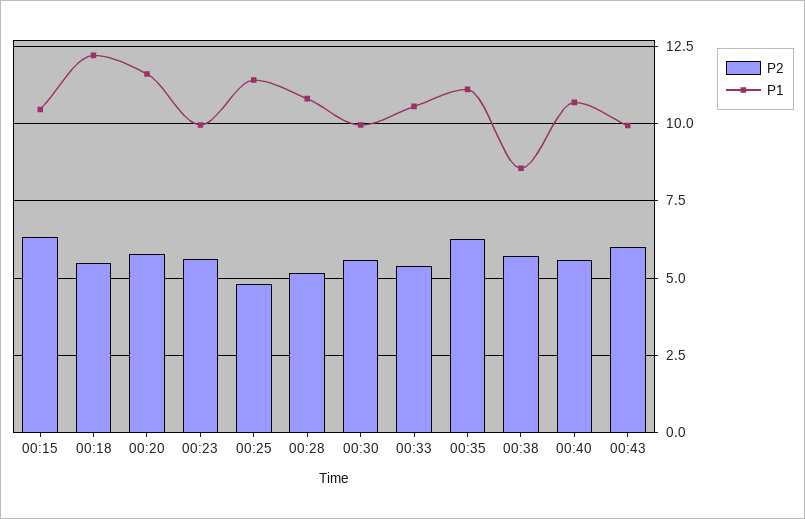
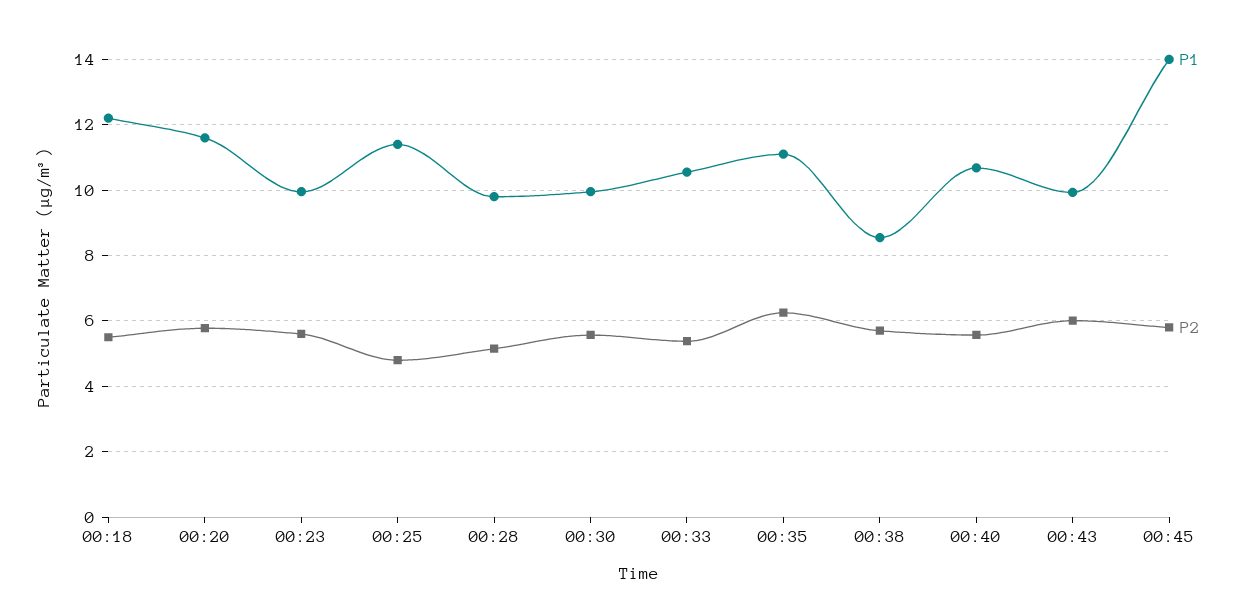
P2, 00:15: 6.25 -> none
P1, 00:15: 10.5 -> none
P1, 00:28: 10.75 -> 9.8
P1, 00:45: none -> 14
P2, 00:45: none -> 5.8

